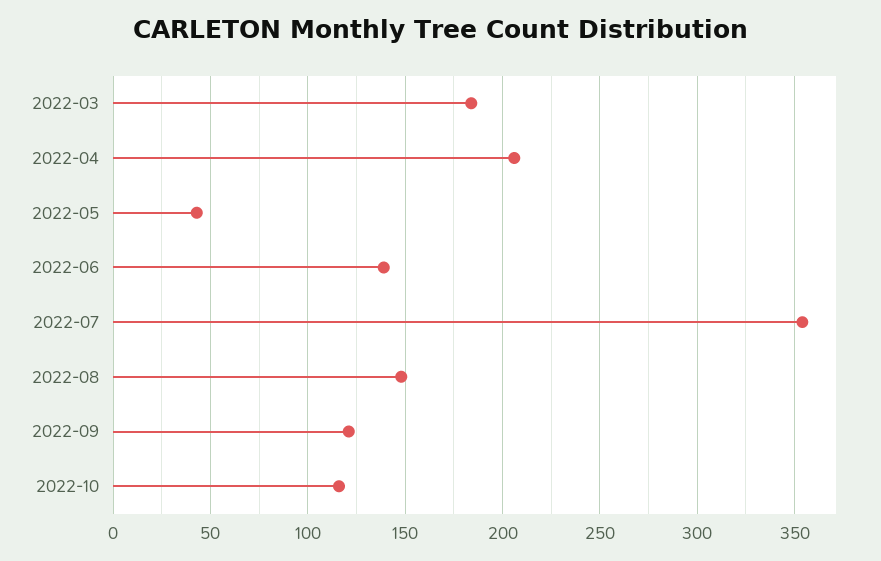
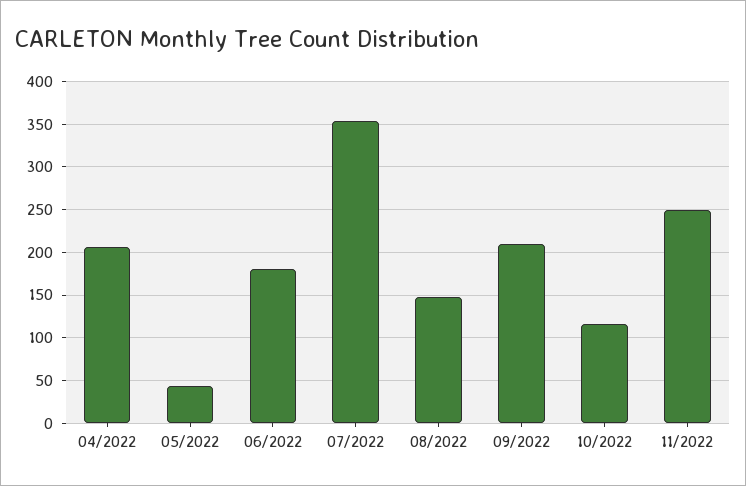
2022-03: 185 -> none
2022-06: 140 -> 180
2022-09: 120 -> 210
11/2022: none -> 250

